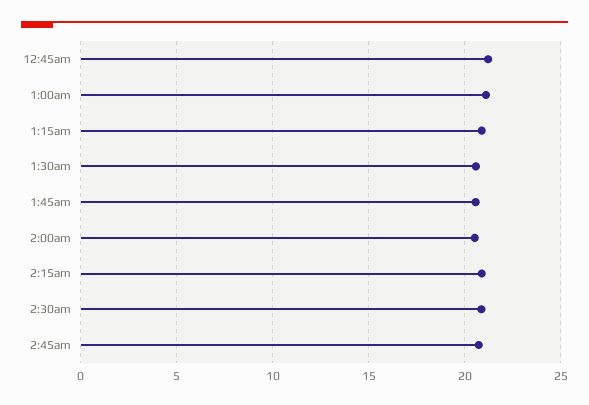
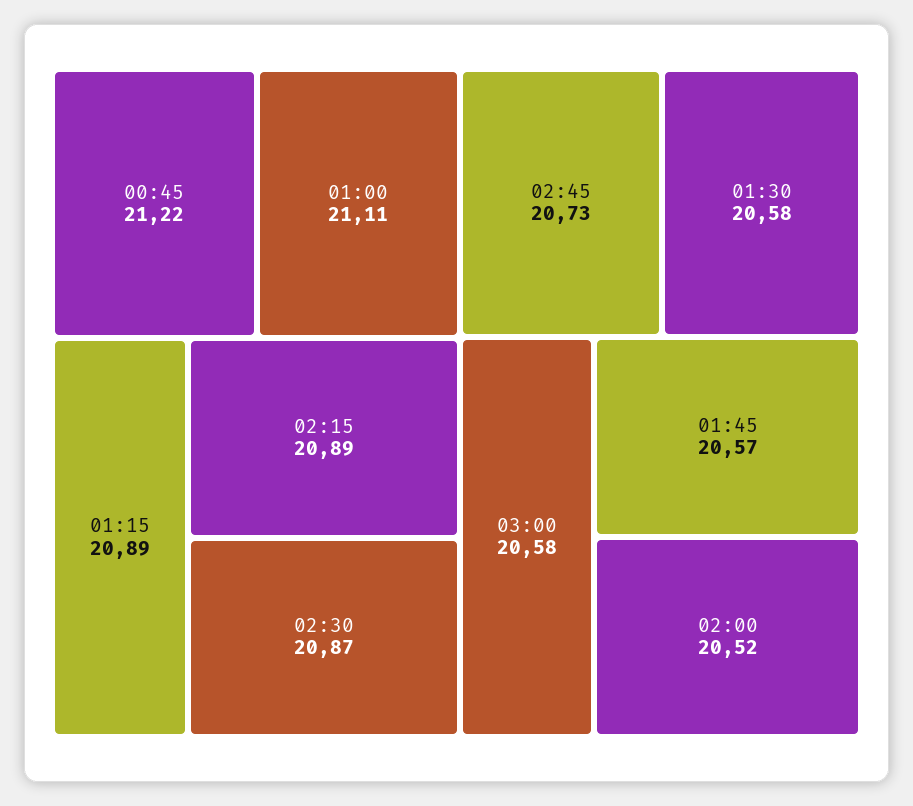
03:00: none -> 20.58

